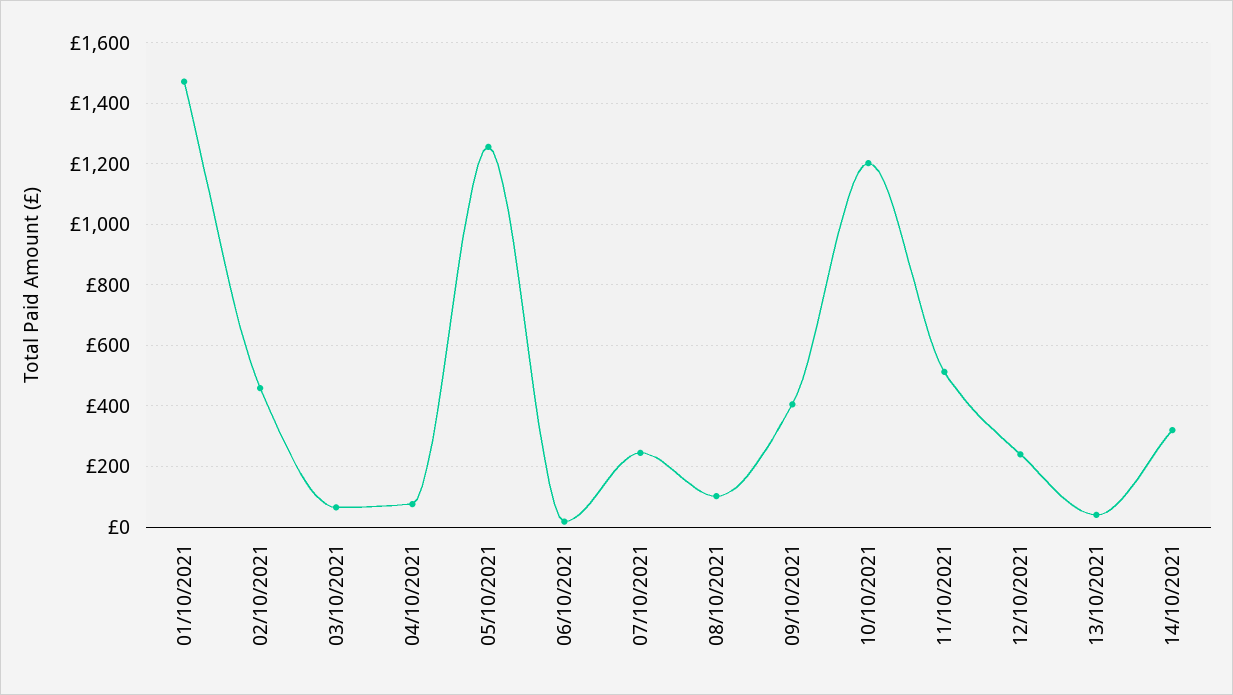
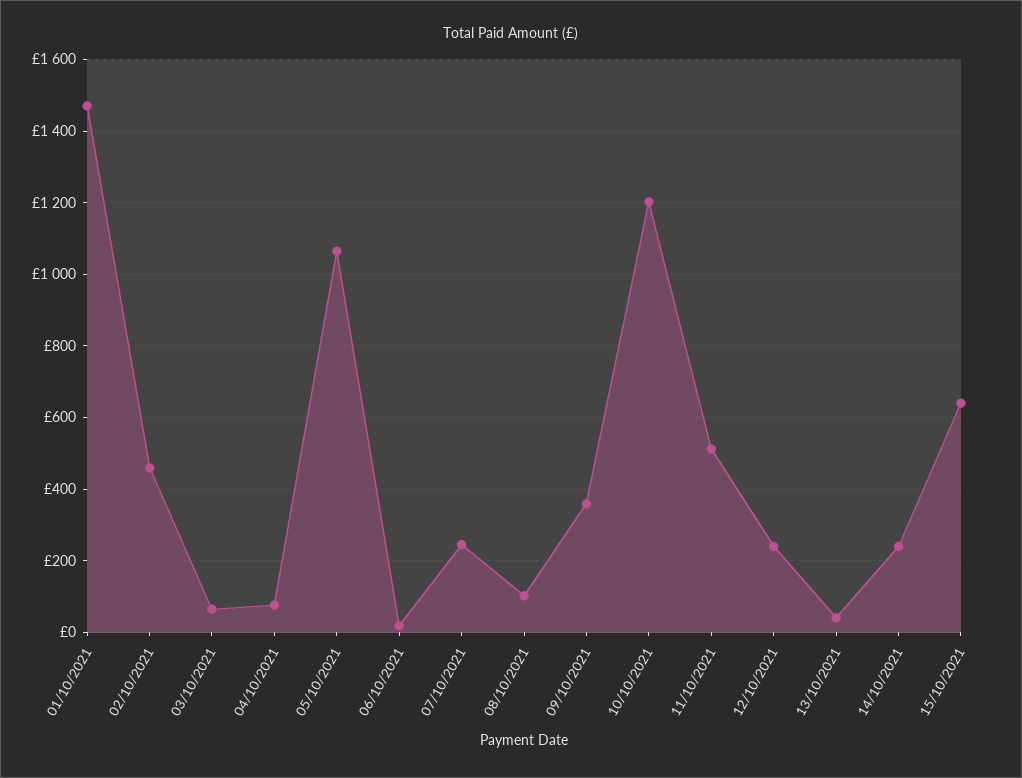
05/10/2021: 1260 -> 1060
09/10/2021: 400 -> 360
14/10/2021: 320 -> 240
15/10/2021: none -> 640

